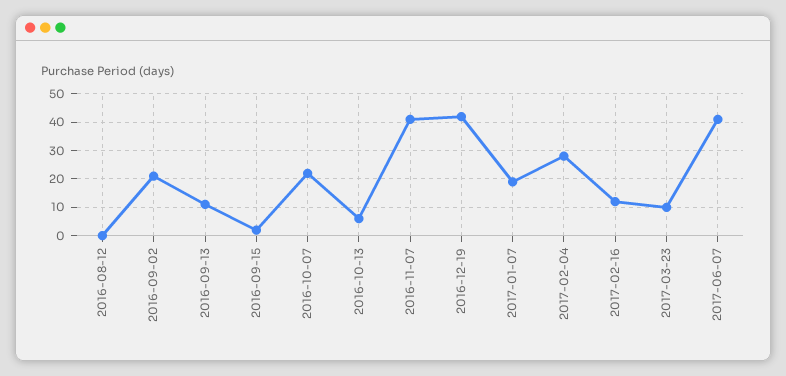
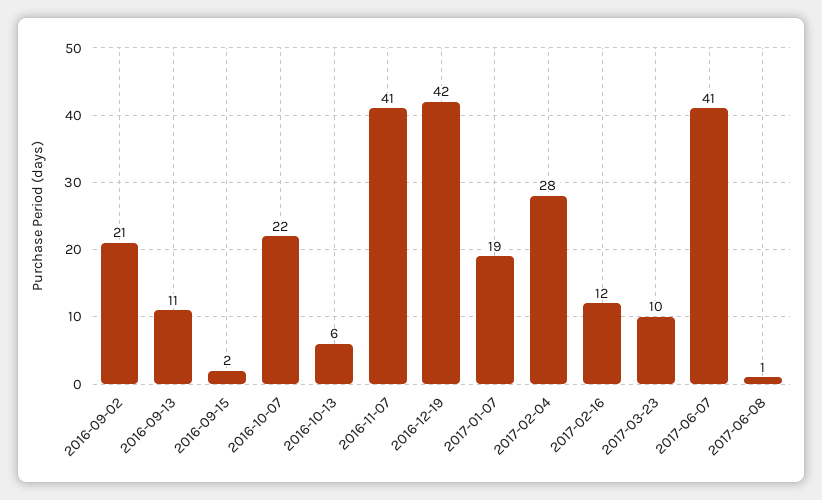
2016-08-12: 0 -> none
2017-06-08: none -> 1

